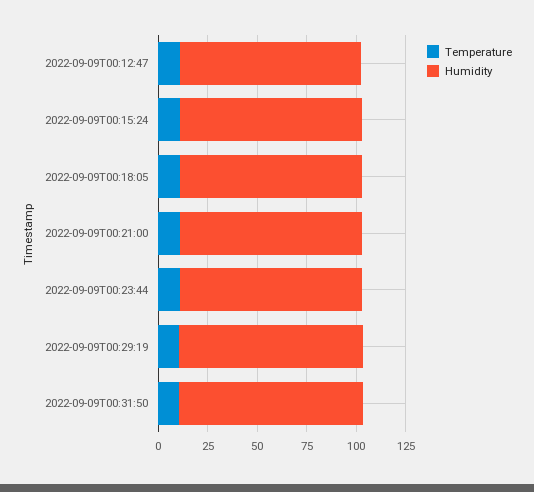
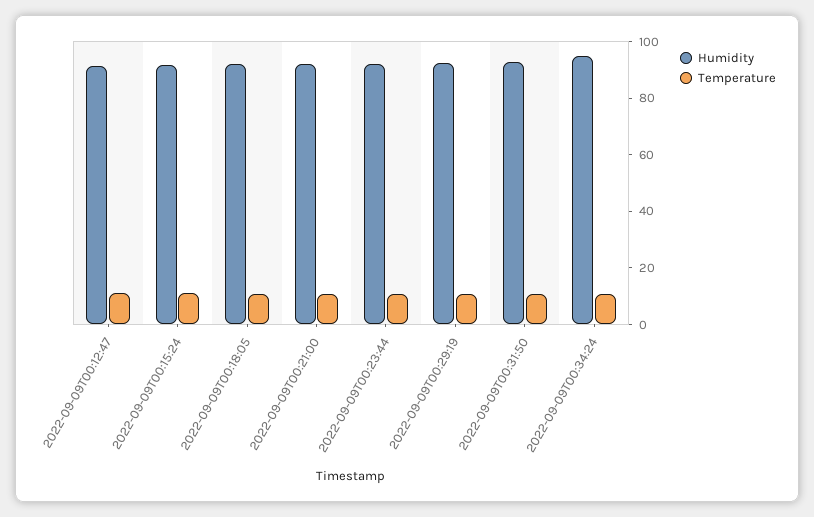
Humidity, 2022-09-09T00:34:24: none -> 95
Temperature, 2022-09-09T00:34:24: none -> 10

